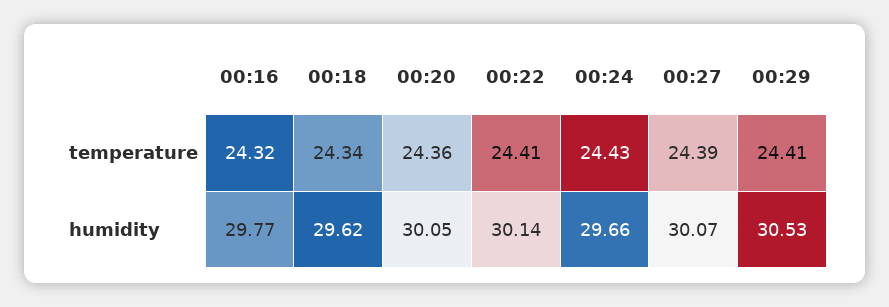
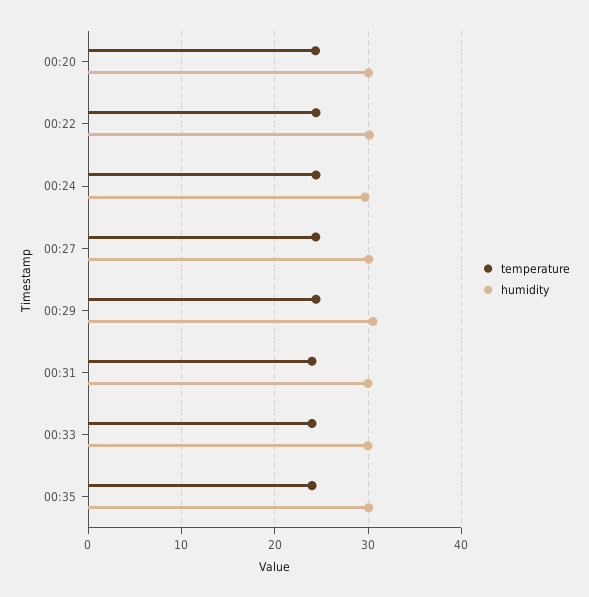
temperature, 00:16: 24.32 -> none
temperature, 00:18: 24.34 -> none
humidity, 00:16: 29.77 -> none
humidity, 00:18: 29.62 -> none
temperature, 00:31: none -> 24
humidity, 00:31: none -> 30
temperature, 00:33: none -> 24
humidity, 00:33: none -> 30
temperature, 00:35: none -> 24
humidity, 00:35: none -> 30

